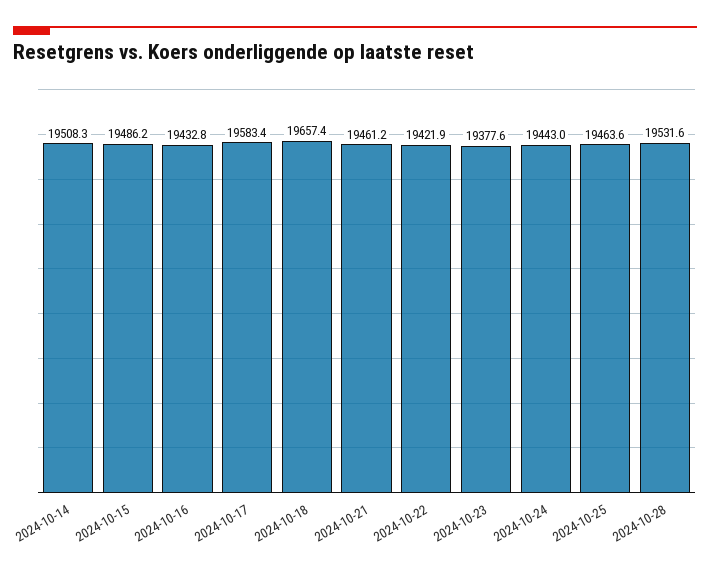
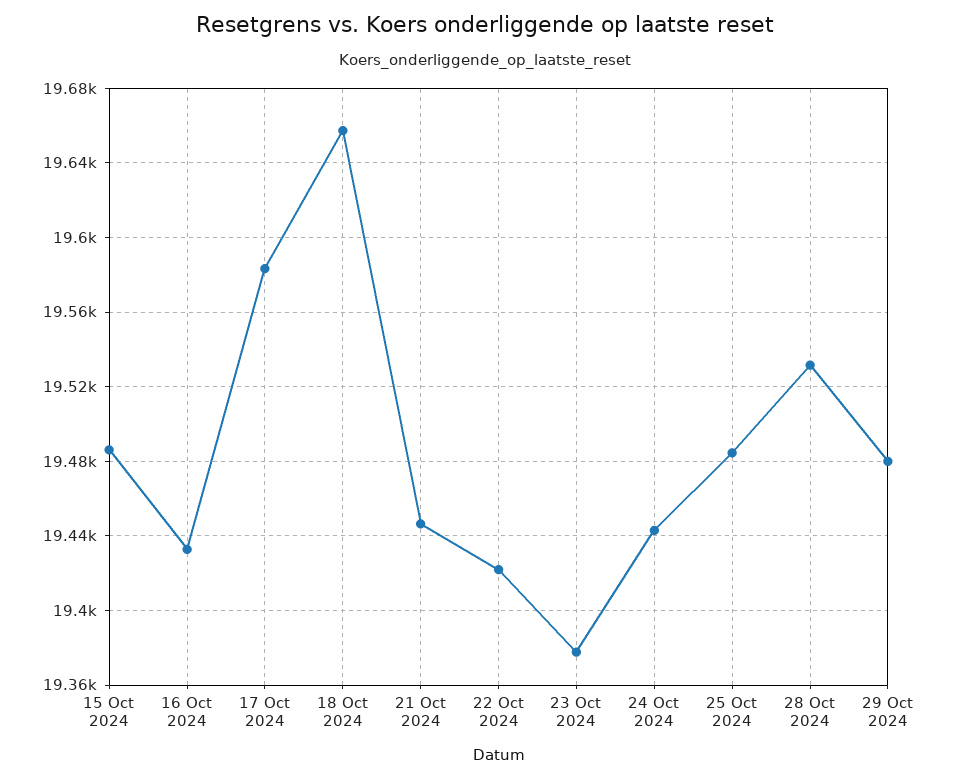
2024-10-14: 19508.3 -> none
2024-10-21: 19461.2 -> 19445
2024-10-25: 19463.6 -> 19485
29 Oct 2024: none -> 19480

